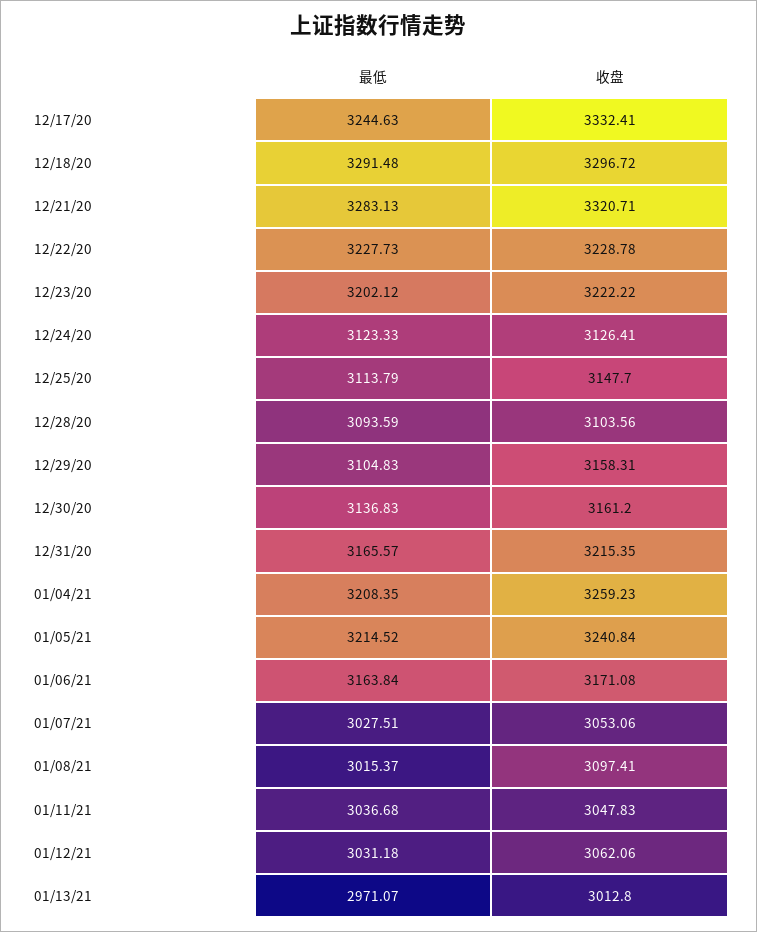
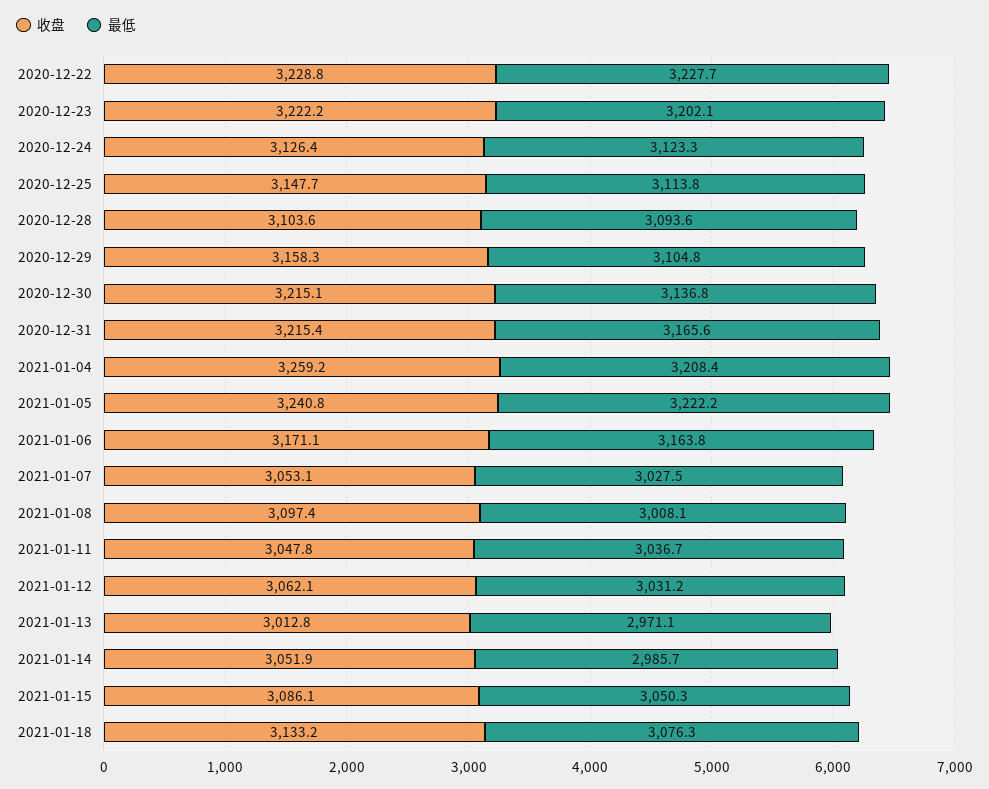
最低, 12/17/20: 3244.63 -> none
收盘, 12/17/20: 3332.41 -> none
最低, 12/18/20: 3291.48 -> none
收盘, 12/18/20: 3296.72 -> none
最低, 12/21/20: 3283.13 -> none
收盘, 12/21/20: 3320.71 -> none
收盘, 12/30/20: 3161.2 -> 3215.1
最低, 01/05/21: 3214.52 -> 3222.2
最低, 01/08/21: 3015.37 -> 3008.1
收盘, 2021-01-14: none -> 3051.9
最低, 2021-01-14: none -> 2985.7
收盘, 2021-01-15: none -> 3086.1
最低, 2021-01-15: none -> 3050.3
收盘, 2021-01-18: none -> 3133.2
最低, 2021-01-18: none -> 3076.3

